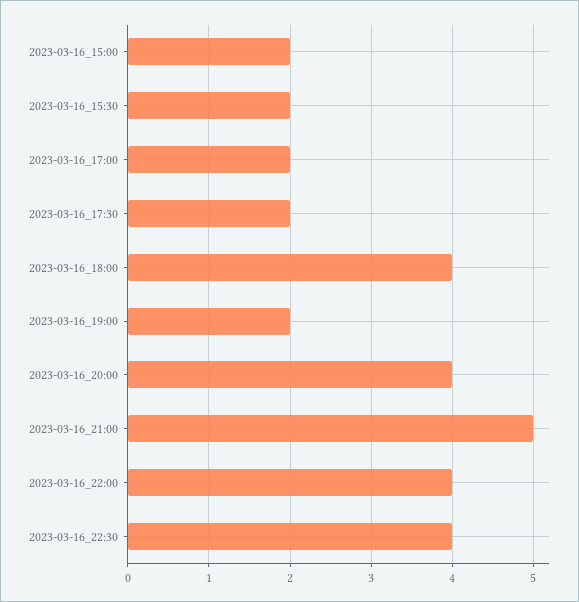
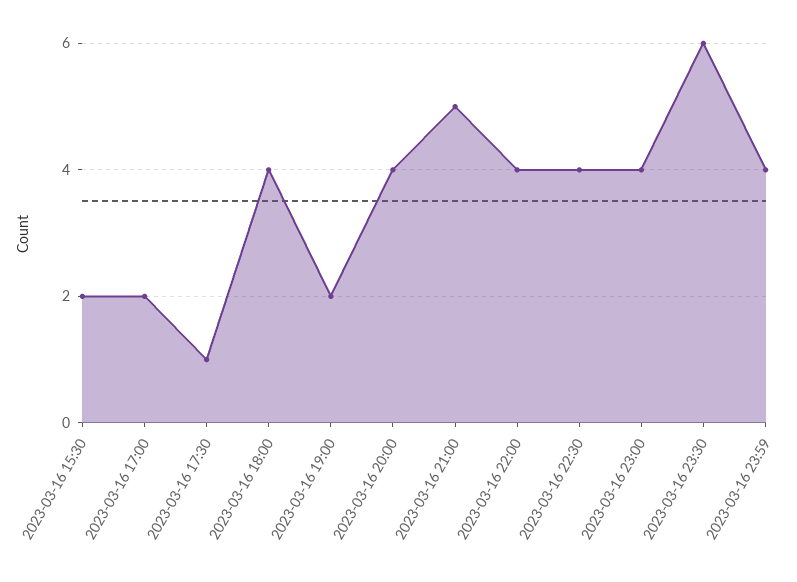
2023-03-16_15:00: 2 -> none
2023-03-16_17:30: 2 -> 1
2023-03-16 23:00: none -> 4
2023-03-16 23:30: none -> 6
2023-03-16 23:59: none -> 4

